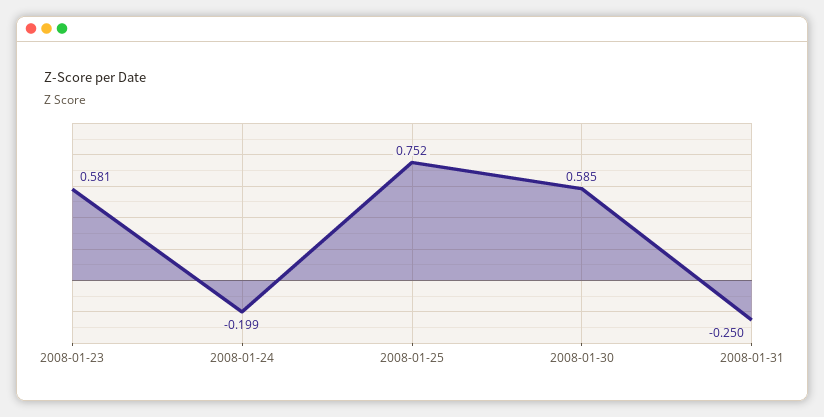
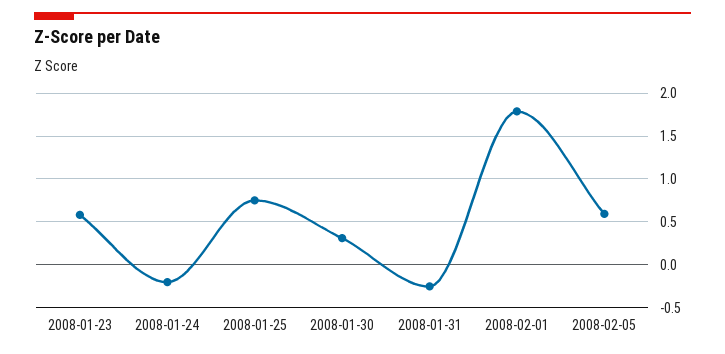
2008-01-30: 0.585 -> 0.3
2008-02-01: none -> 1.8
2008-02-05: none -> 0.6

